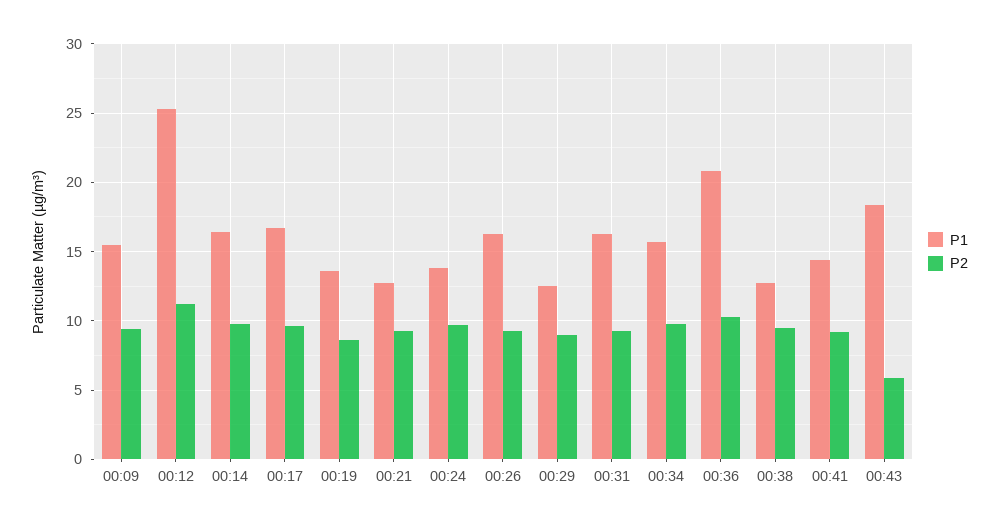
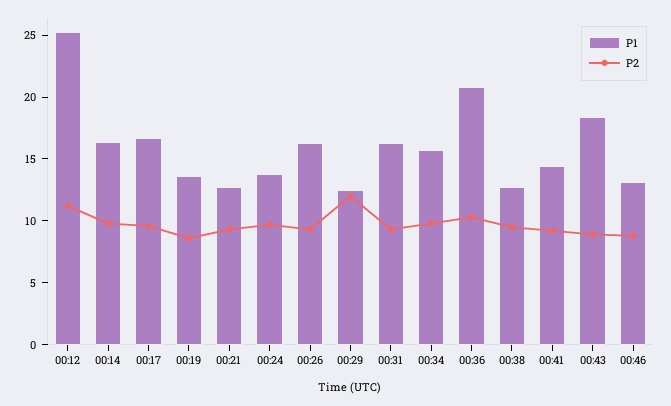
P1, 00:09: 15.5 -> none
P2, 00:09: 9.5 -> none
P2, 00:29: 9 -> 12
P2, 00:43: 6 -> 9
P1, 00:46: none -> 13
P2, 00:46: none -> 9

